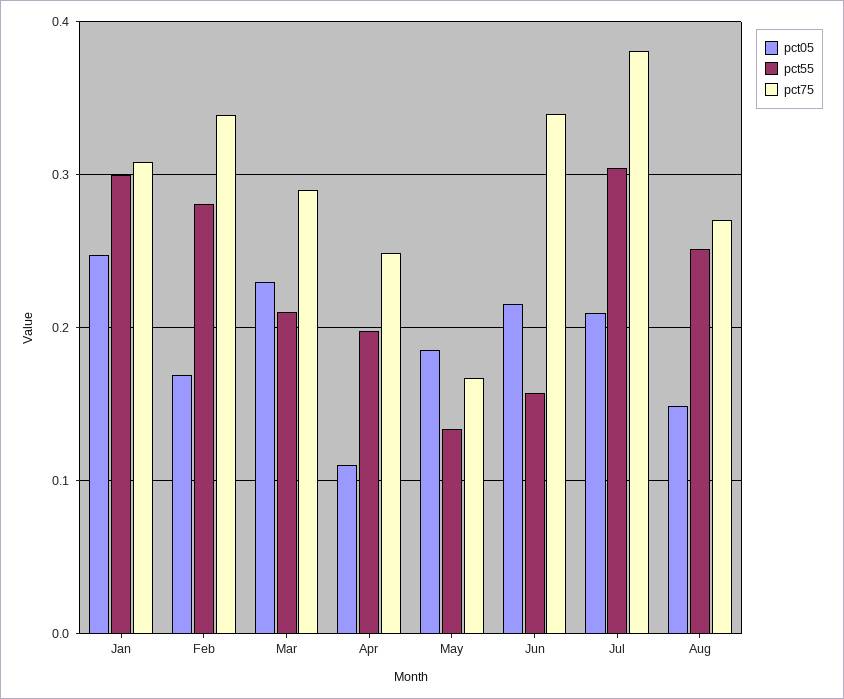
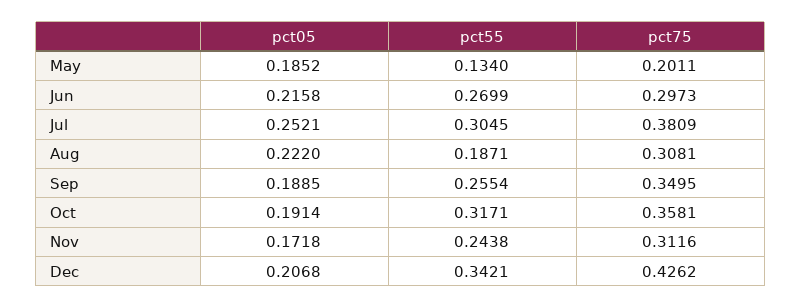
pct05, Jan: 0.25 -> none
pct55, Jan: 0.3 -> none
pct75, Jan: 0.31 -> none
pct05, Feb: 0.17 -> none
pct55, Feb: 0.28 -> none
pct75, Feb: 0.34 -> none
pct05, Mar: 0.23 -> none
pct55, Mar: 0.21 -> none
pct75, Mar: 0.29 -> none
pct05, Apr: 0.11 -> none
pct55, Apr: 0.2 -> none
pct75, Apr: 0.25 -> none
pct75, May: 0.17 -> 0.2011
pct55, Jun: 0.16 -> 0.2699
pct75, Jun: 0.34 -> 0.2973
pct05, Jul: 0.21 -> 0.2521
pct05, Aug: 0.15 -> 0.222
pct55, Aug: 0.25 -> 0.1871
pct75, Aug: 0.27 -> 0.3081
pct05, Sep: none -> 0.1885
pct55, Sep: none -> 0.2554
pct75, Sep: none -> 0.3495
pct05, Oct: none -> 0.1914
pct55, Oct: none -> 0.3171
pct75, Oct: none -> 0.3581
pct05, Nov: none -> 0.1718
pct55, Nov: none -> 0.2438
pct75, Nov: none -> 0.3116
pct05, Dec: none -> 0.2068
pct55, Dec: none -> 0.3421
pct75, Dec: none -> 0.4262

